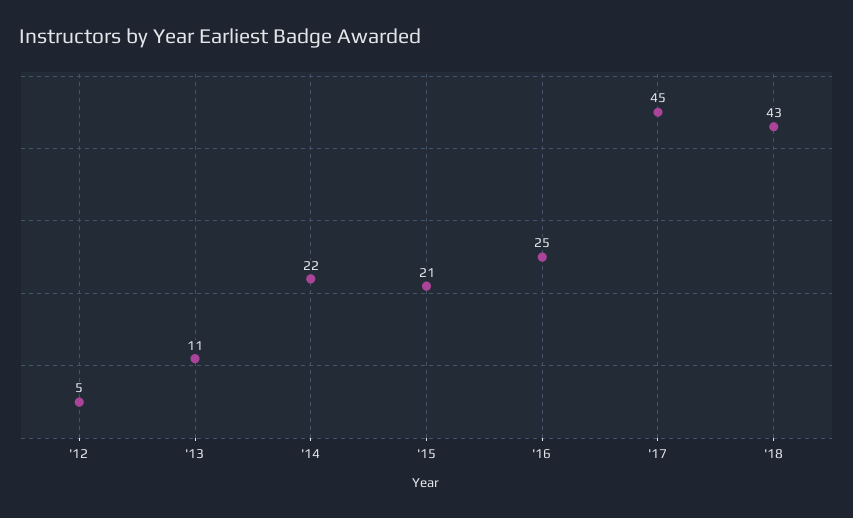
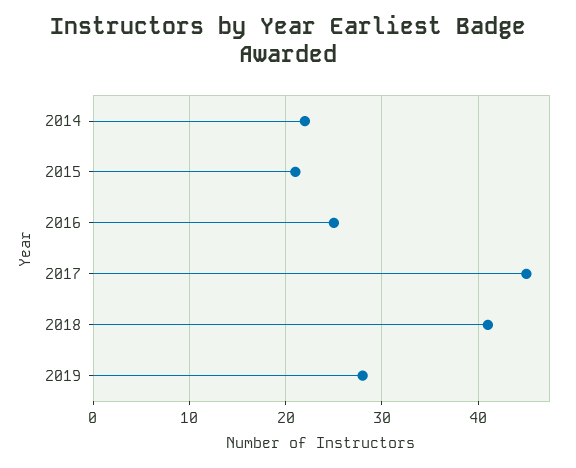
'12: 5 -> none
'13: 11 -> none
'18: 43 -> 41
2019: none -> 28

